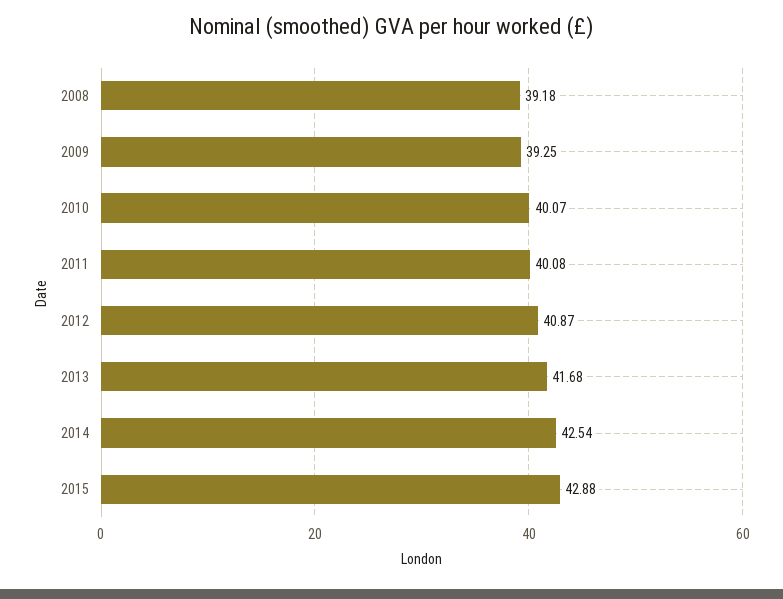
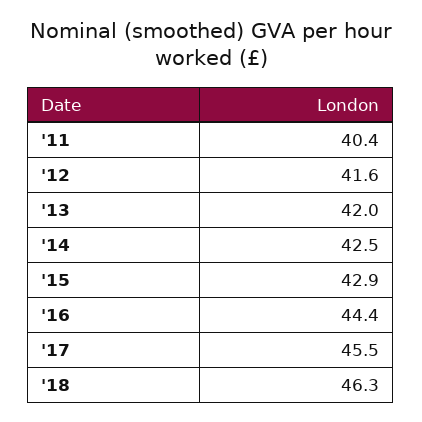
2008: 39.18 -> none
2009: 39.25 -> none
2010: 40.07 -> none
2011: 40.08 -> 40.4
2012: 40.87 -> 41.6
2013: 41.68 -> 42
'16: none -> 44.4
'17: none -> 45.5
'18: none -> 46.3

